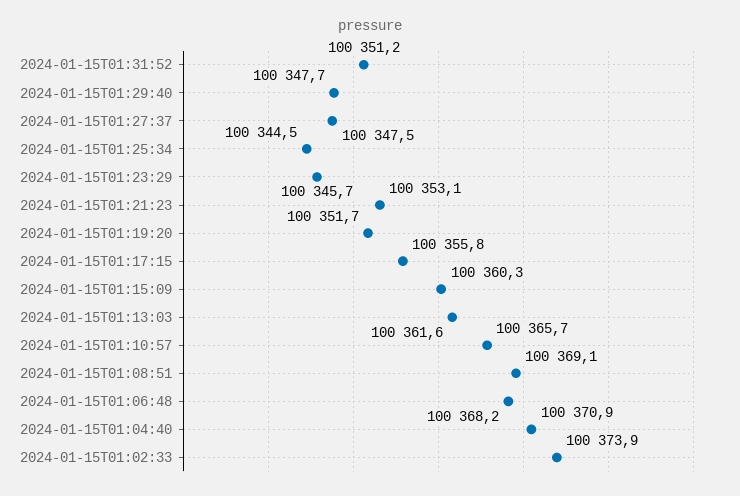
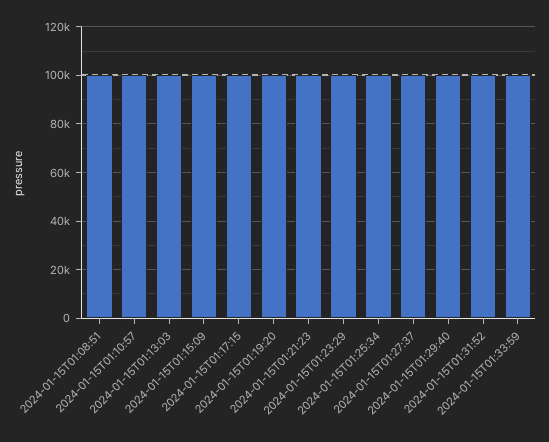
2024-01-15T01:06:48: 100368.2 -> none
2024-01-15T01:04:40: 100370.9 -> none
2024-01-15T01:02:33: 100373.9 -> none
2024-01-15T01:33:59: none -> 100000

